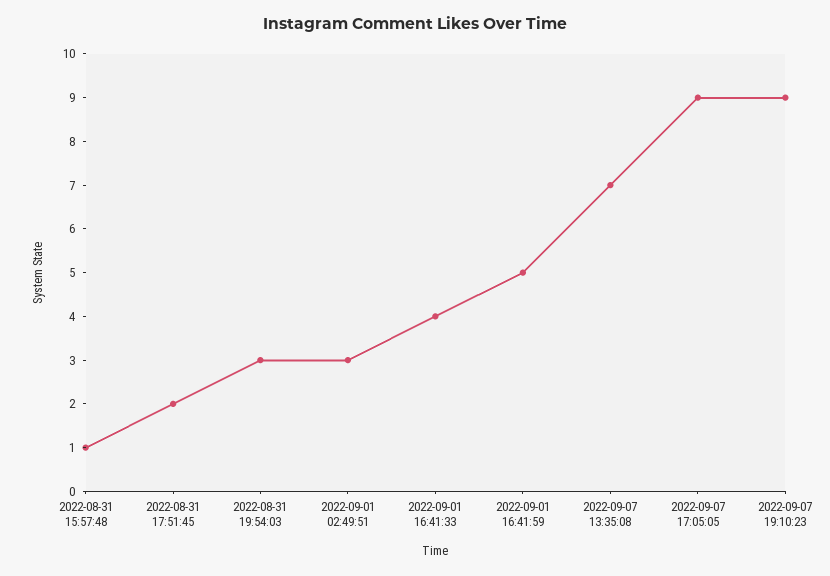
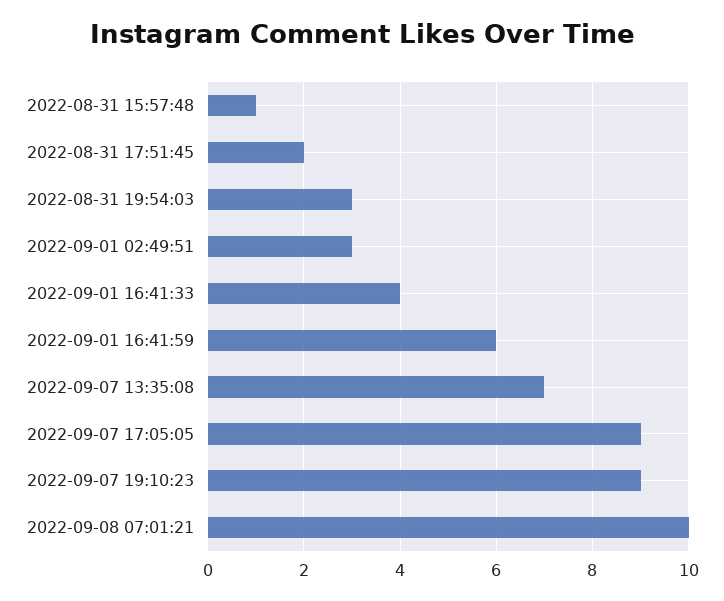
2022-09-01 16:41:59: 5 -> 6
2022-09-08 07:01:21: none -> 10

